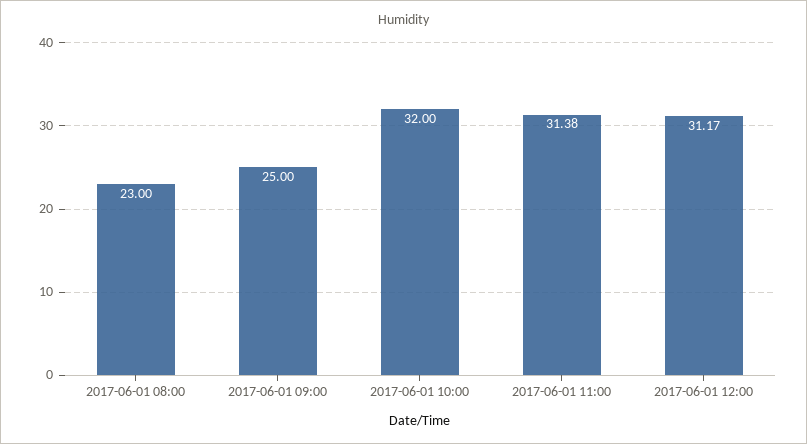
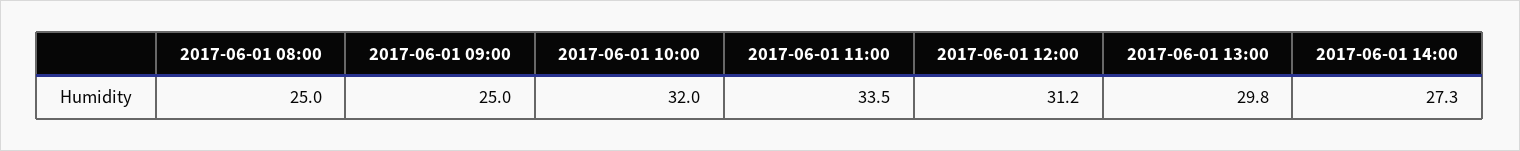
2017-06-01 08:00: 23 -> 25
2017-06-01 11:00: 31.38 -> 33.5
2017-06-01 13:00: none -> 29.8
2017-06-01 14:00: none -> 27.3

